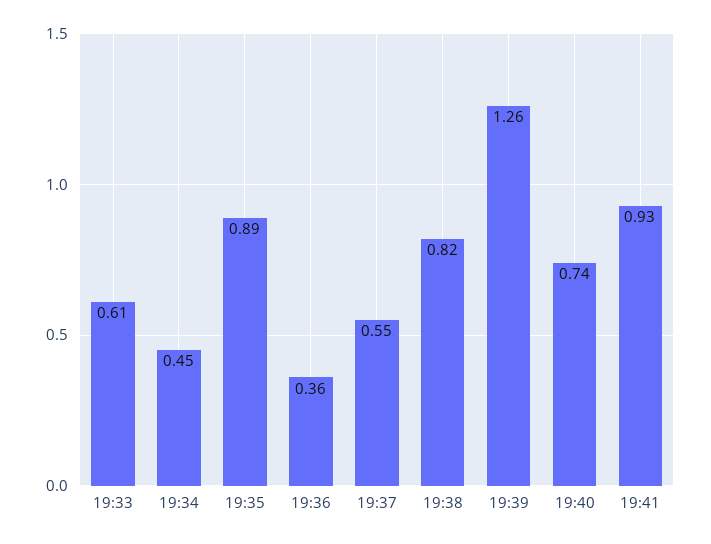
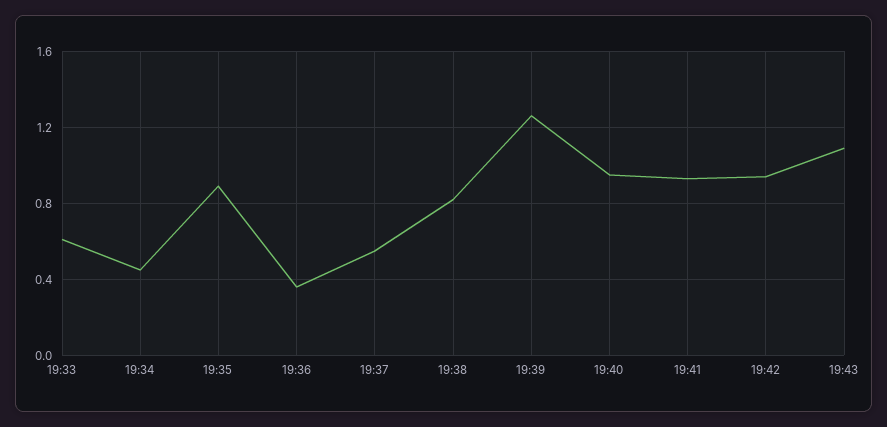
19:40: 0.74 -> 0.95
19:42: none -> 0.95
19:43: none -> 1.1

